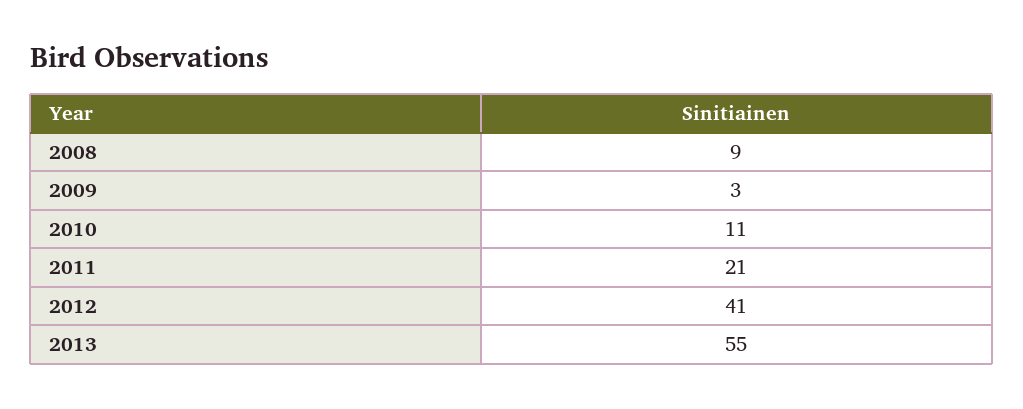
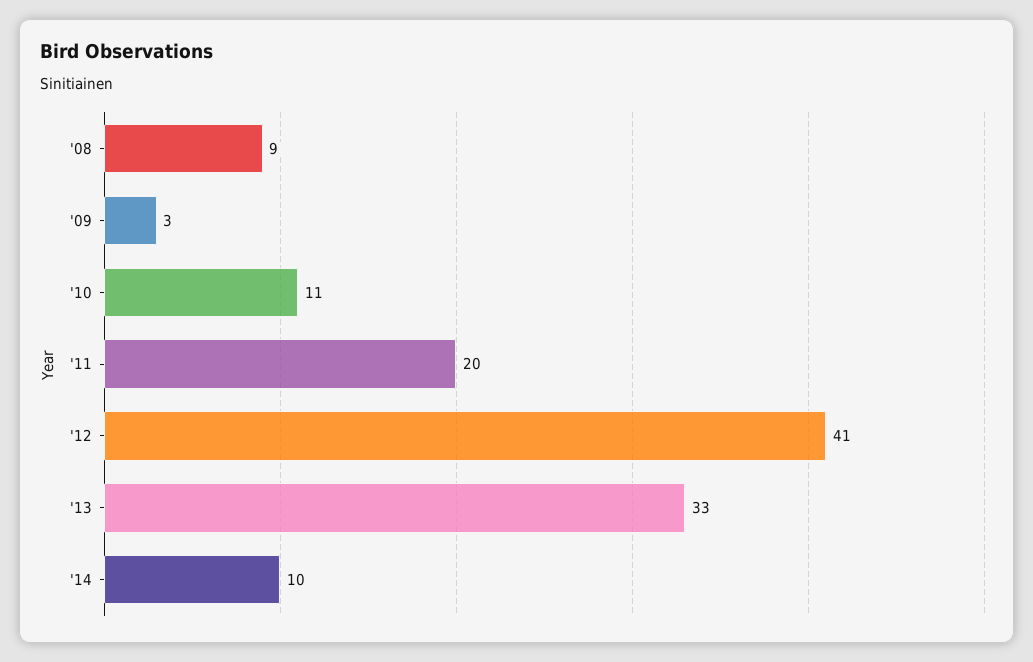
2011: 21 -> 20
2013: 55 -> 33
'14: none -> 10

